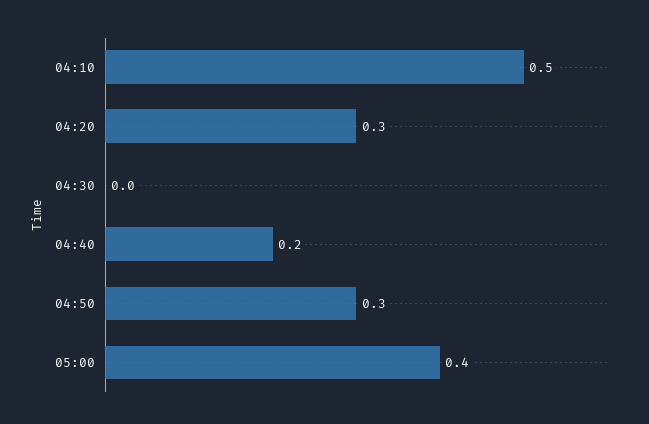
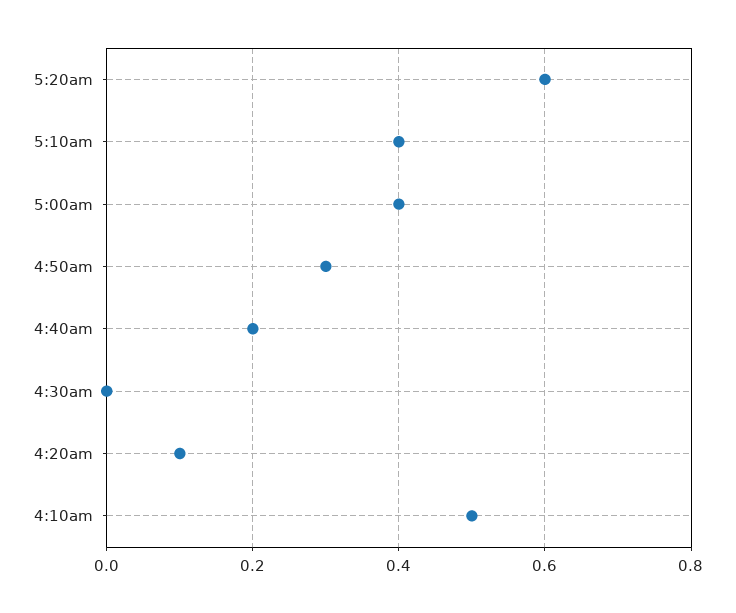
04:20: 0.3 -> 0.1
5:20am: none -> 0.6
5:10am: none -> 0.4

